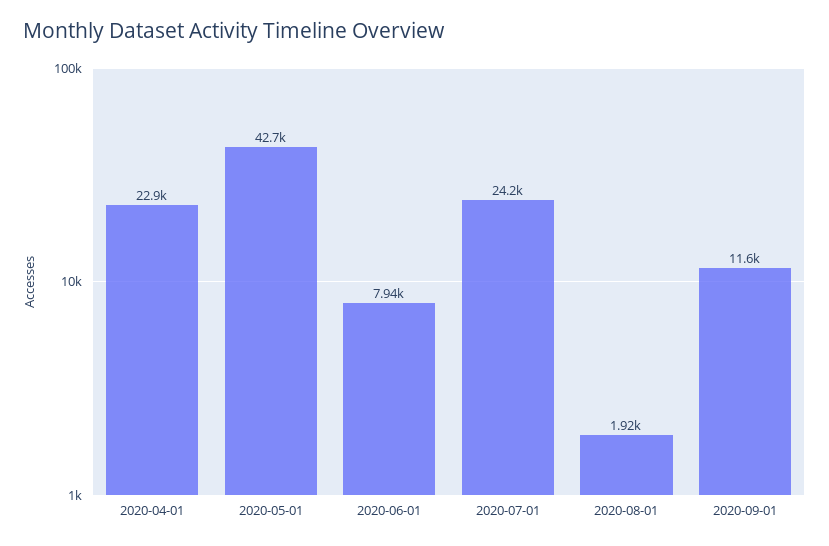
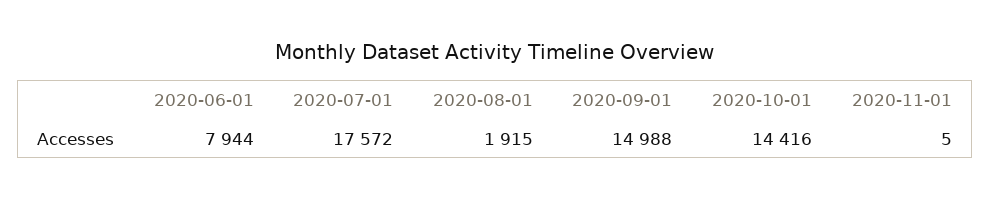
2020-04-01: 22900 -> none
2020-05-01: 42700 -> none
2020-07-01: 24200 -> 17572
2020-09-01: 11600 -> 14988
2020-10-01: none -> 14416
2020-11-01: none -> 5

